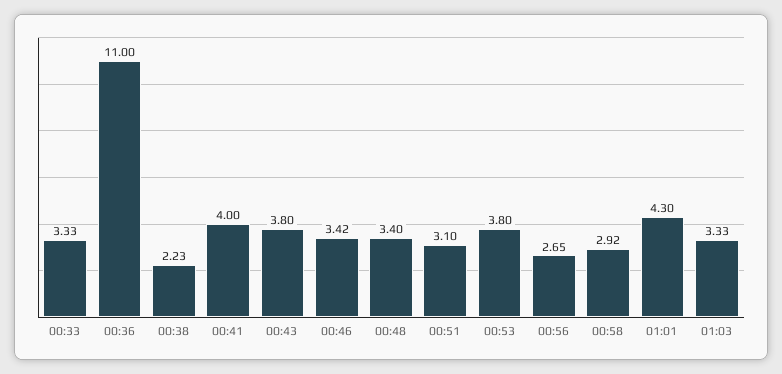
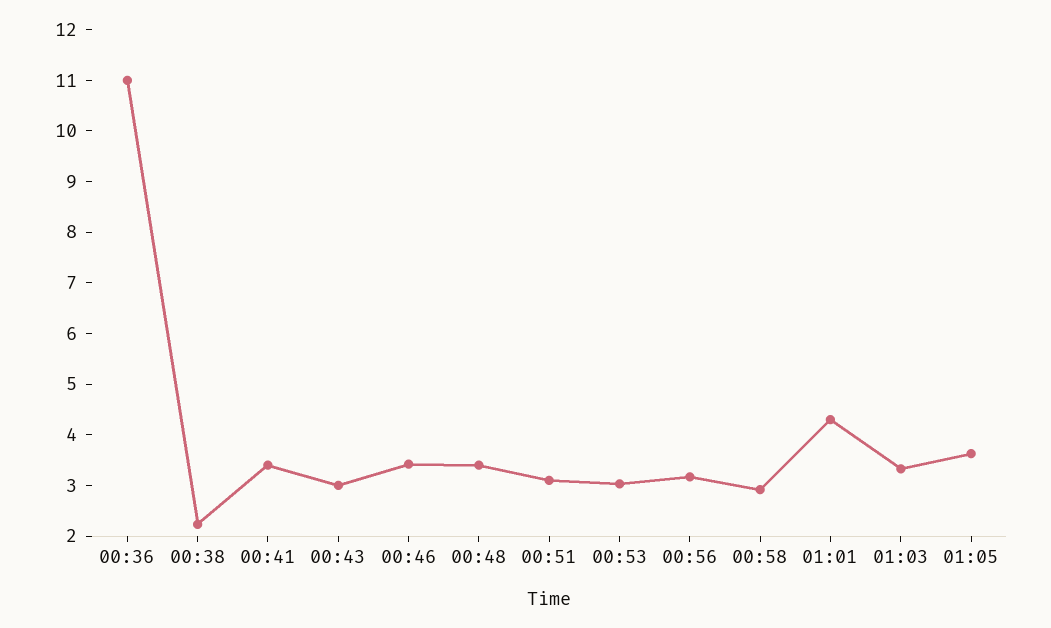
00:33: 3.33 -> none
00:41: 4 -> 3.4
00:43: 3.8 -> 3
00:53: 3.8 -> 3
00:56: 2.65 -> 3.2
01:05: none -> 3.6

